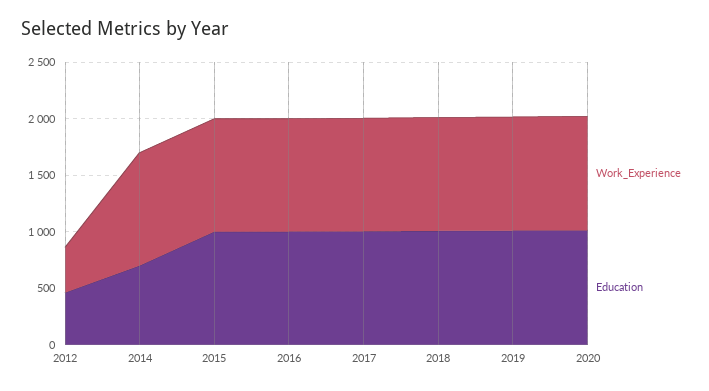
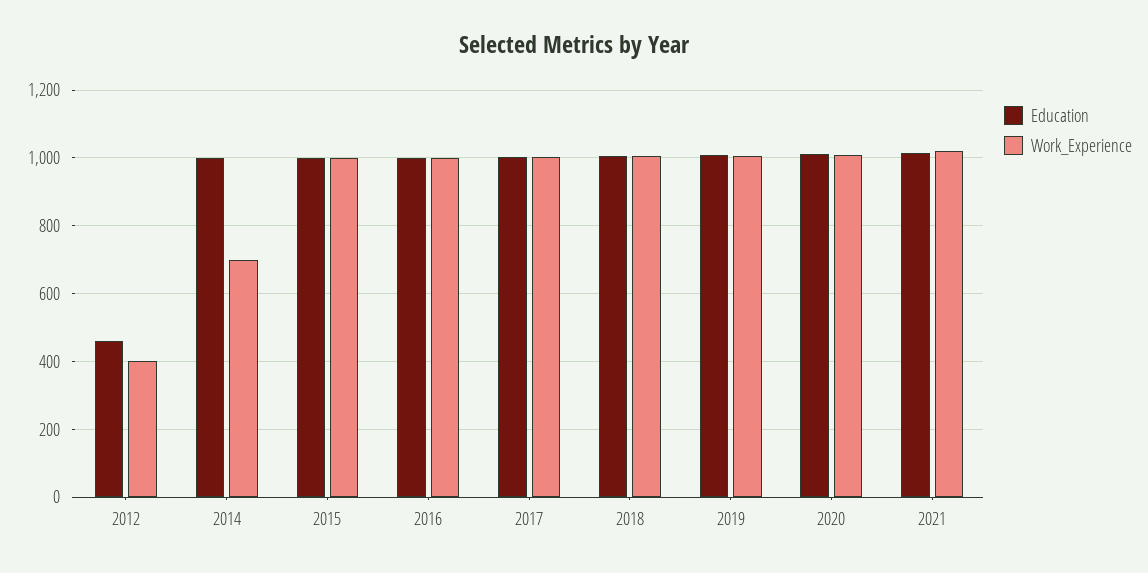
Work_Experience, 2014: 1000 -> 700
Education, 2014: 700 -> 1000
Education, 2021: none -> 1020
Work_Experience, 2021: none -> 1020

